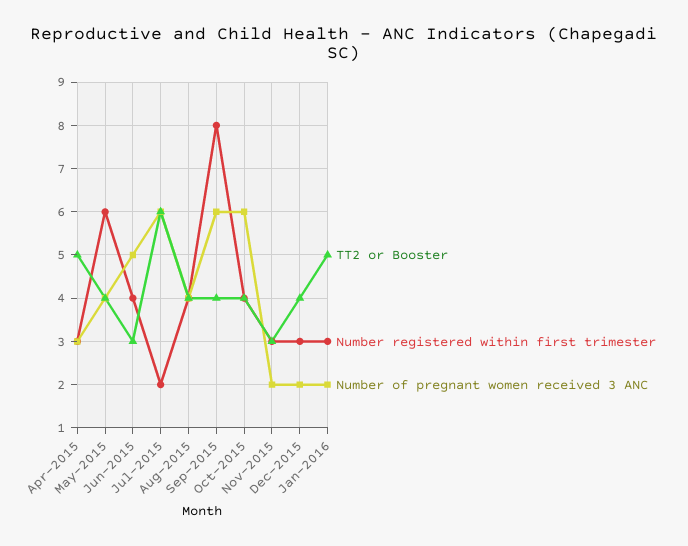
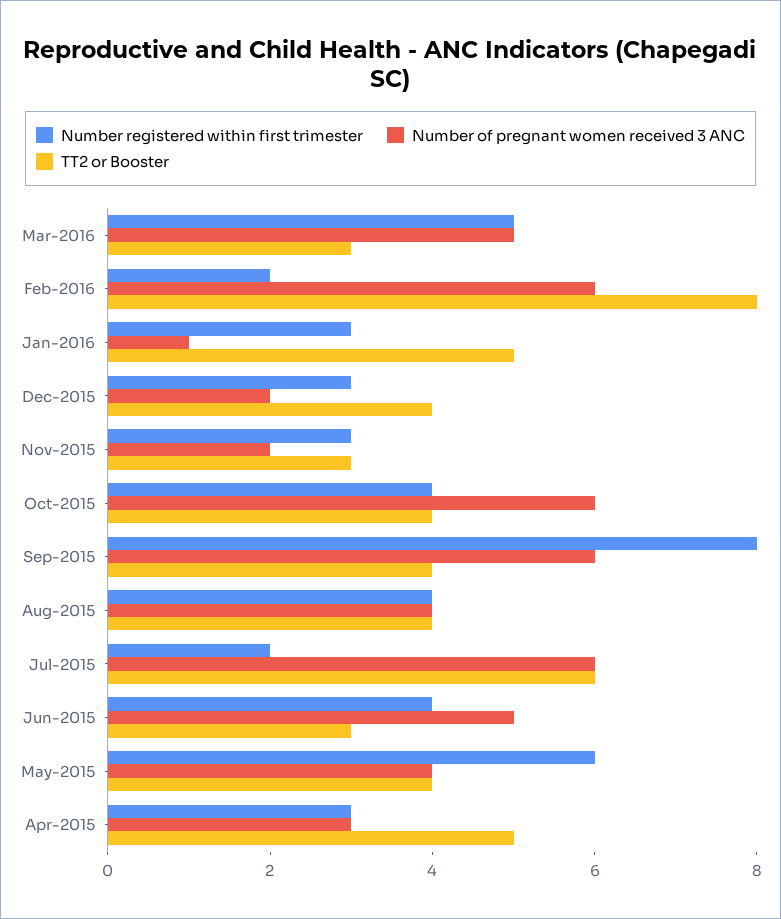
Number of pregnant women received 3 ANC, Jan-2016: 2 -> 1
Number registered within first trimester, Mar-2016: none -> 5
Number of pregnant women received 3 ANC, Mar-2016: none -> 5
TT2 or Booster, Mar-2016: none -> 3
Number registered within first trimester, Feb-2016: none -> 2
Number of pregnant women received 3 ANC, Feb-2016: none -> 6
TT2 or Booster, Feb-2016: none -> 8

